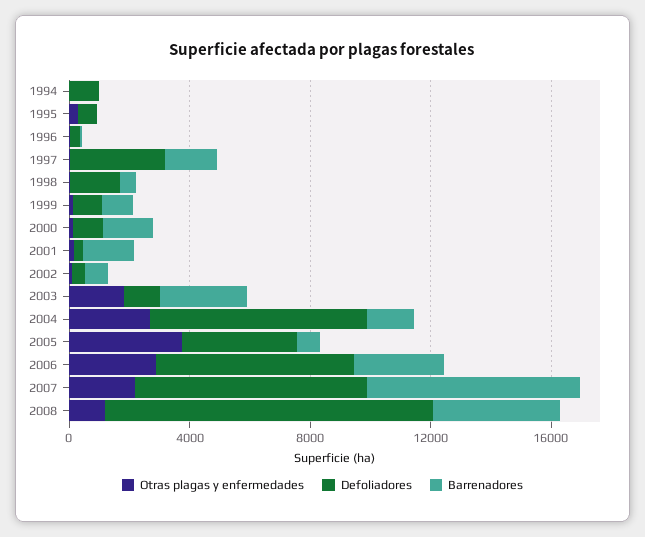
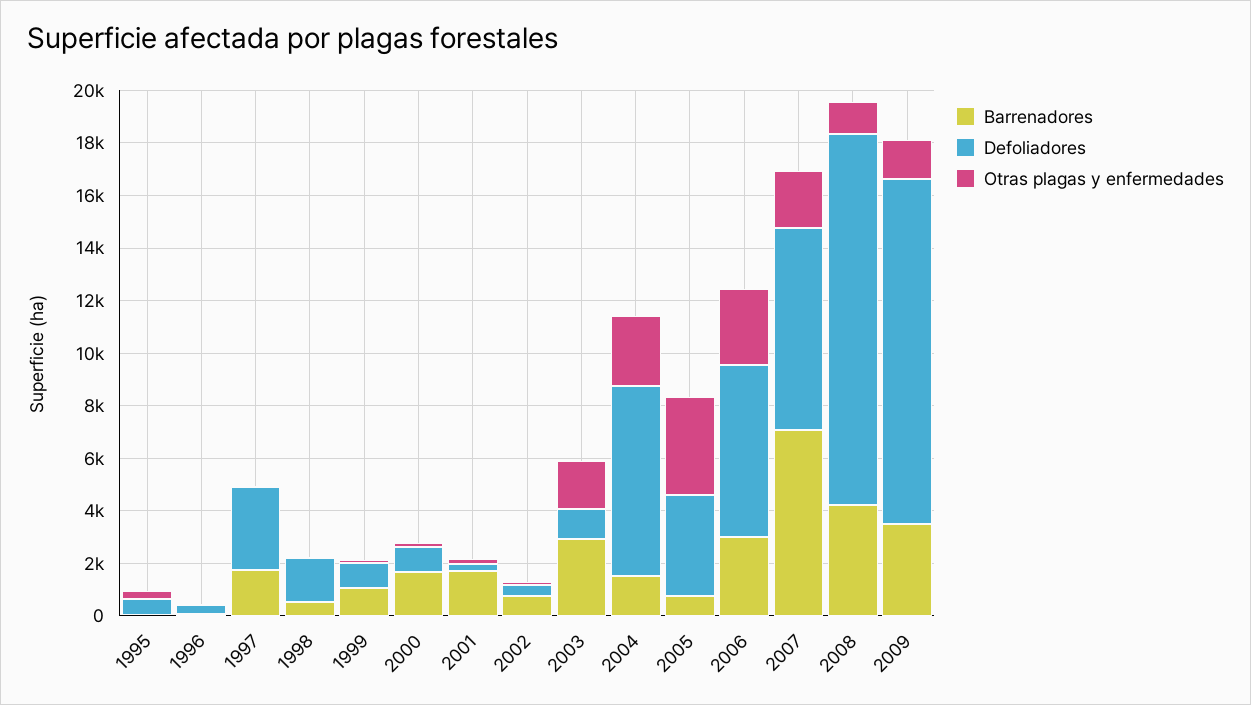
Otras plagas y enfermedades, 1994: 0 -> none
Defoliadores, 1994: 1000 -> none
Barrenadores, 1994: 0 -> none
Defoliadores, 2008: 11000 -> 14000
Barrenadores, 2009: none -> 3500
Defoliadores, 2009: none -> 13000
Otras plagas y enfermedades, 2009: none -> 1500

